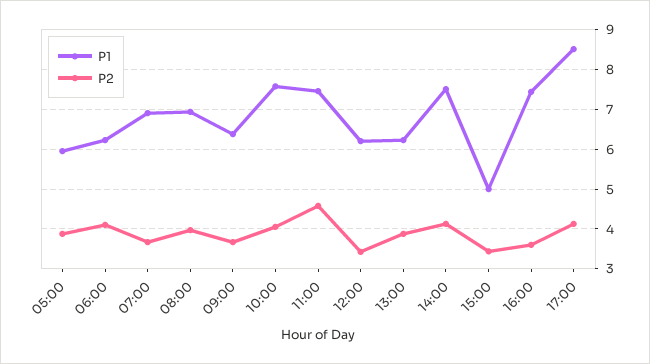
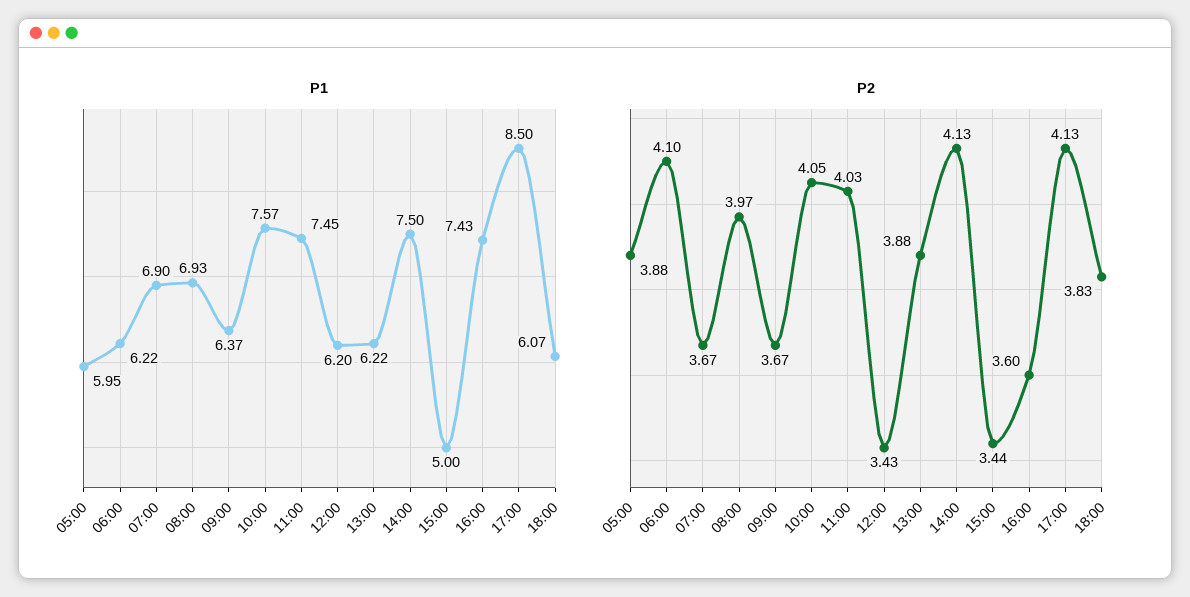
P2, 11:00: 4.6 -> 4.03
P1, 18:00: none -> 6.07
P2, 18:00: none -> 3.83

